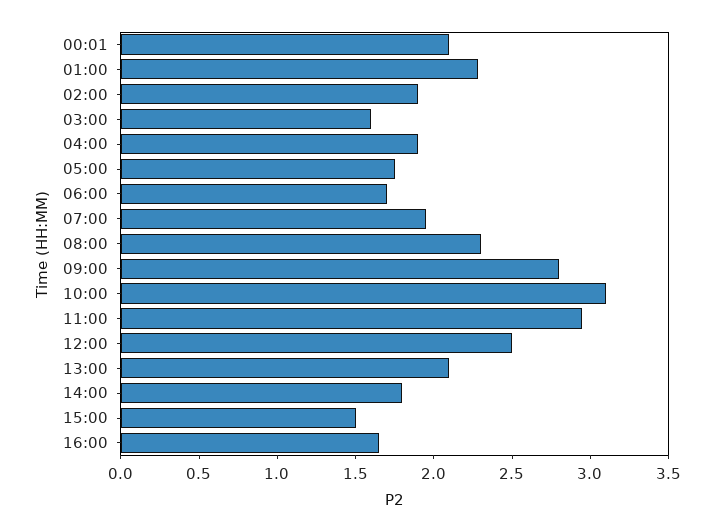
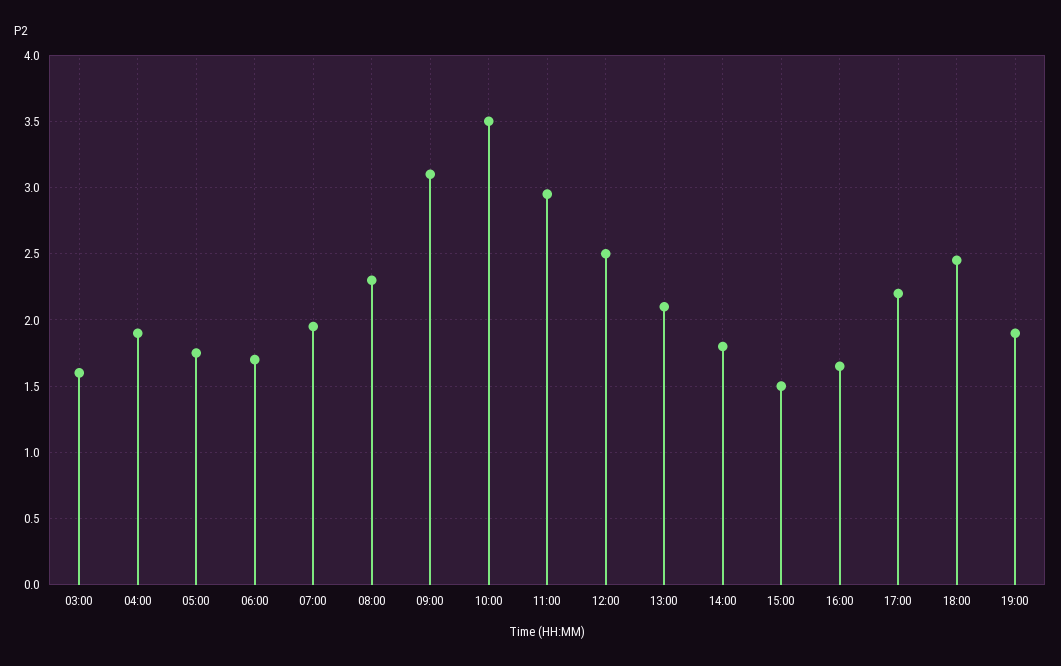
00:01: 2.1 -> none
01:00: 2.3 -> none
02:00: 1.9 -> none
09:00: 2.8 -> 3.1
10:00: 3.1 -> 3.5
17:00: none -> 2.2
18:00: none -> 2.45
19:00: none -> 1.9

